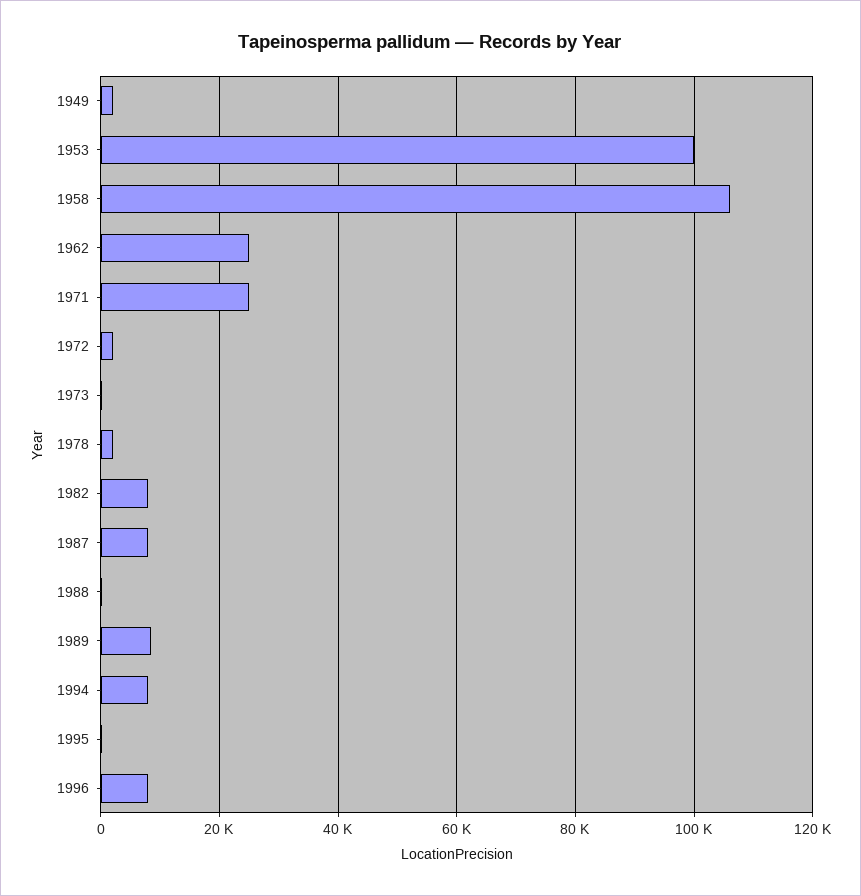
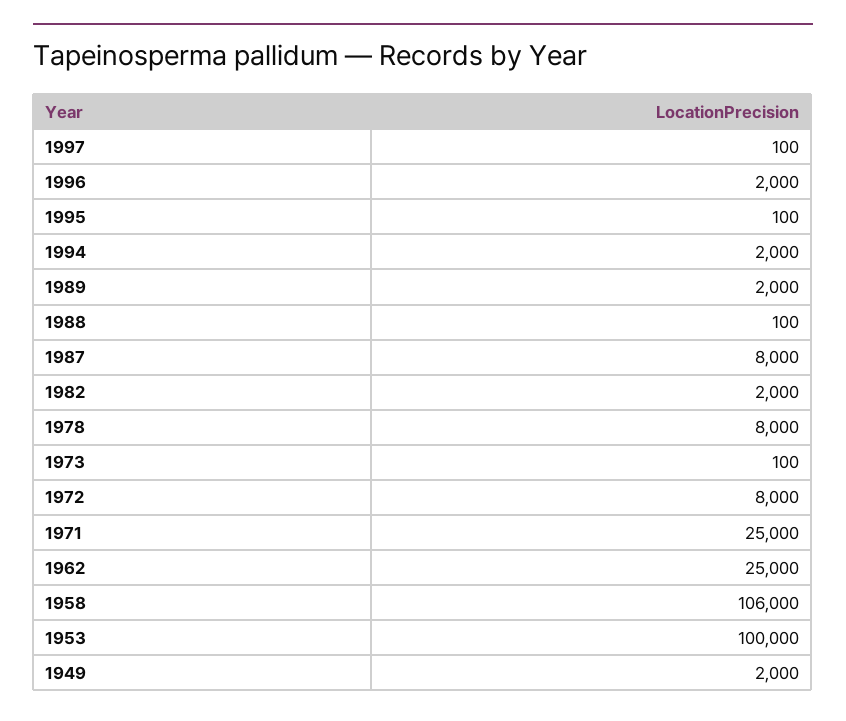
1972: 2000 -> 8000
1978: 2000 -> 8000
1982: 8000 -> 2000
1989: 8000 -> 2000
1994: 8000 -> 2000
1996: 8000 -> 2000
1997: none -> 100

